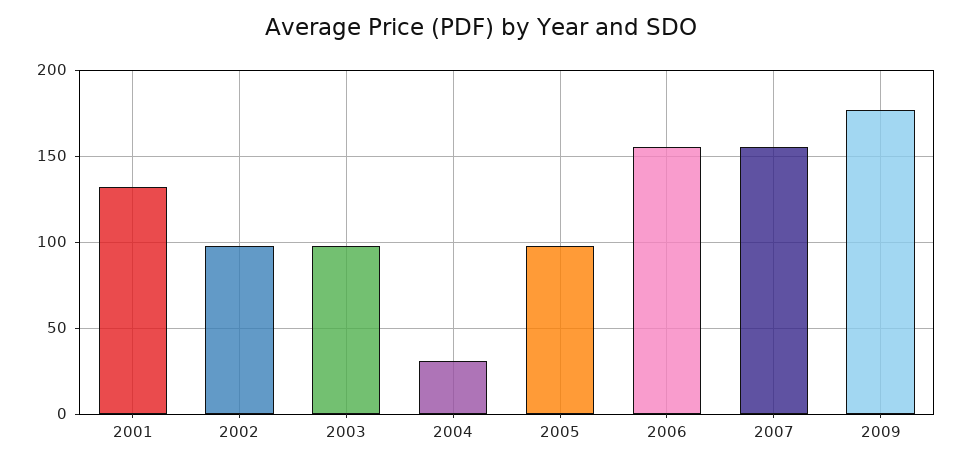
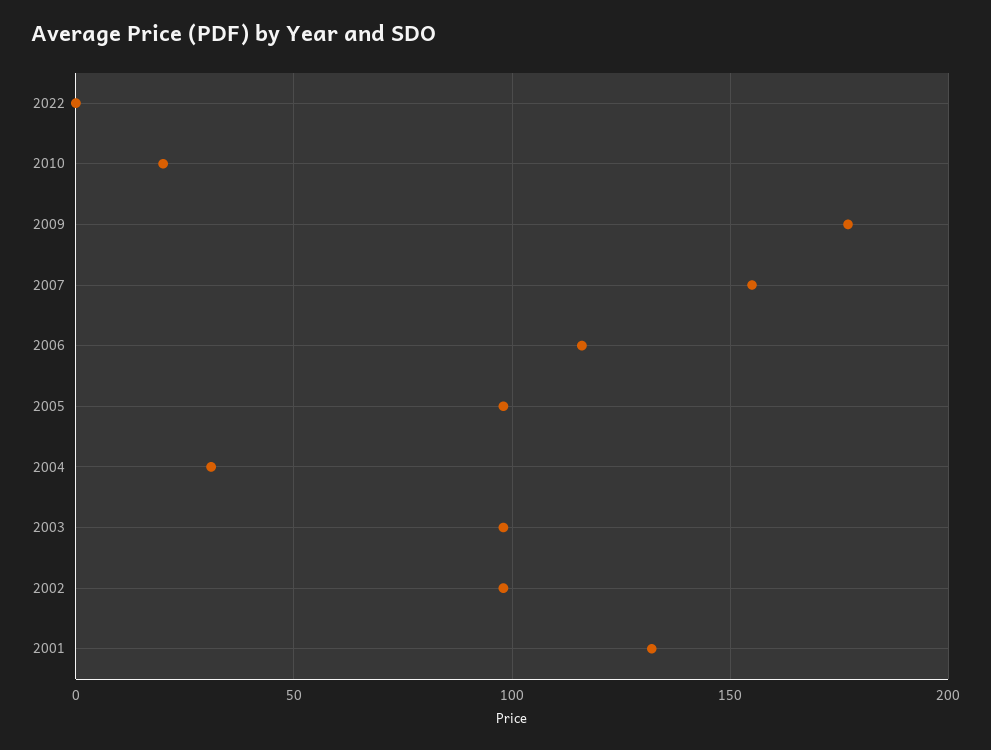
2006: 155 -> 115
2022: none -> 0
2010: none -> 20

